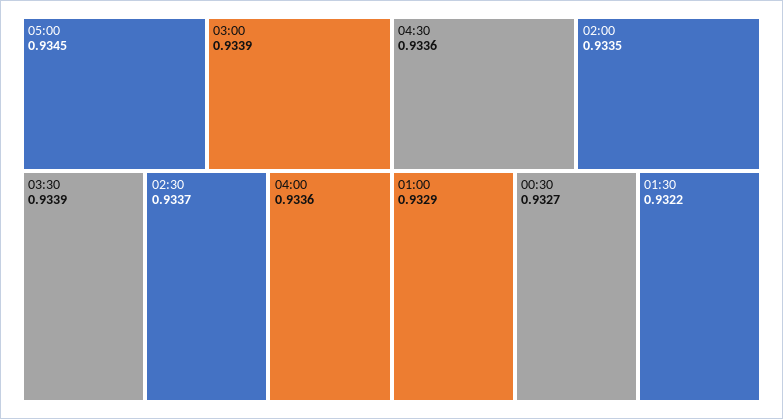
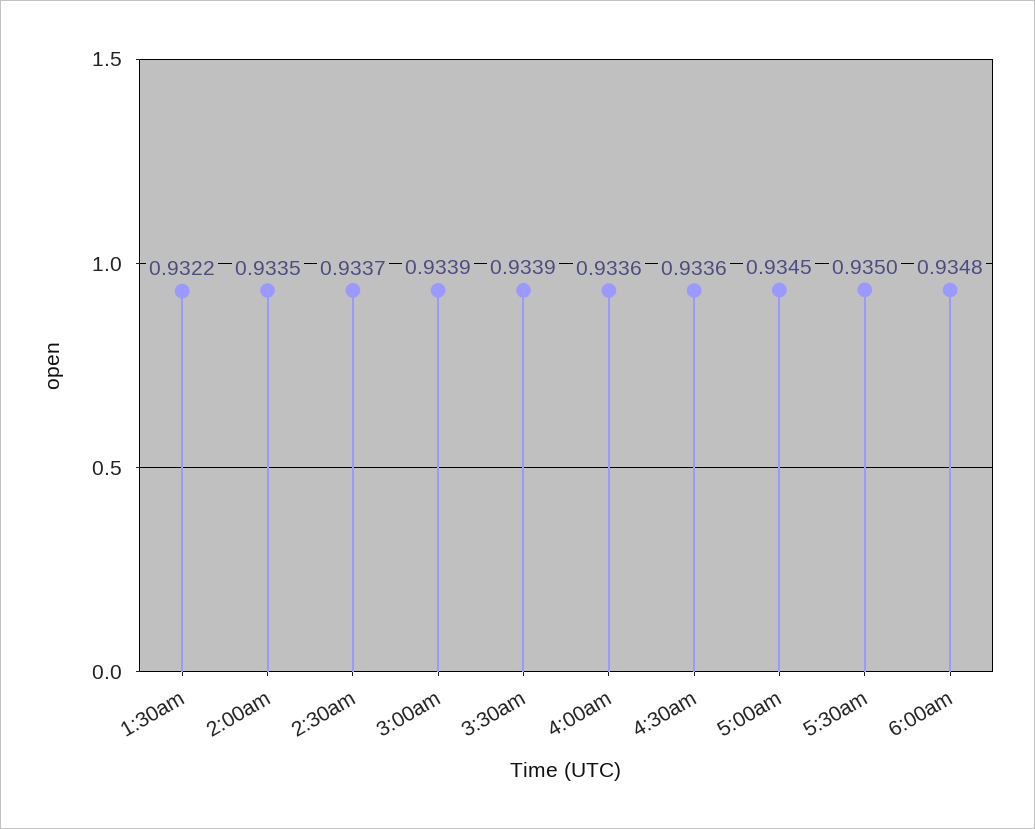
01:00: 0.9329 -> none
00:30: 0.9327 -> none
5:30am: none -> 0.935
6:00am: none -> 0.9348

